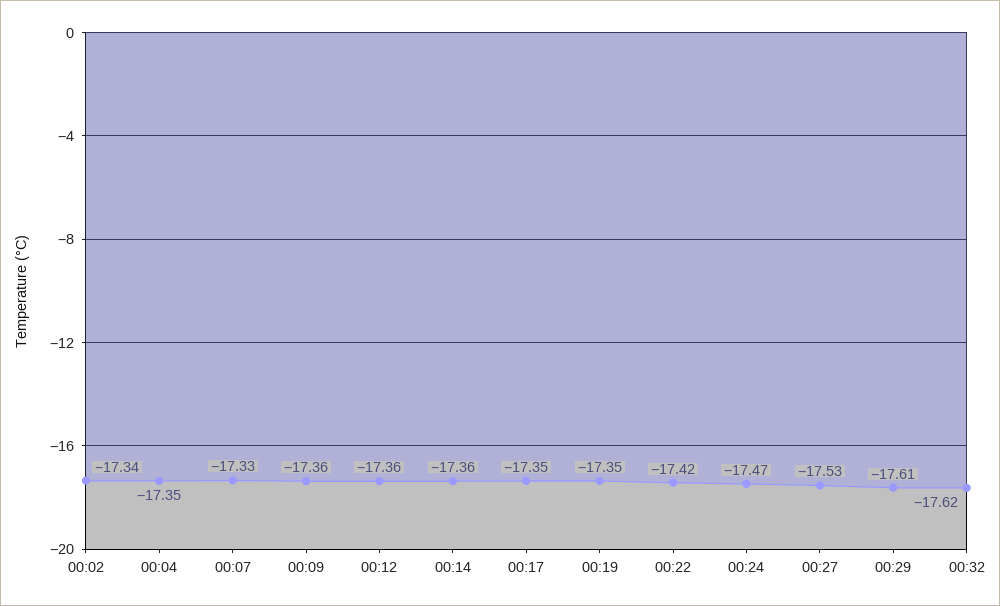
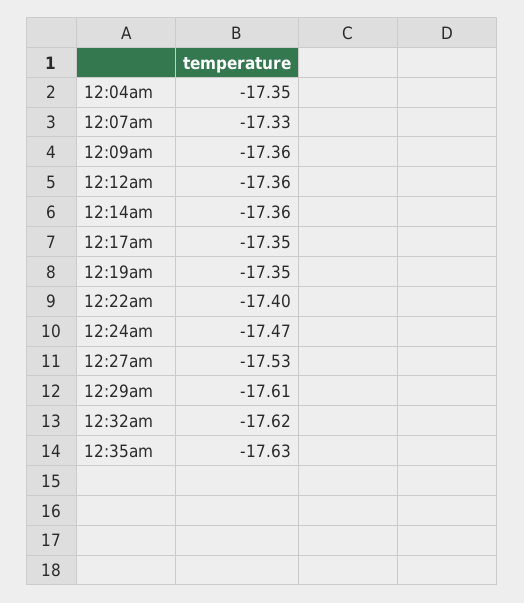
00:02: -17.34 -> none
00:22: -17.42 -> -17.4
12:35am: none -> -17.63

